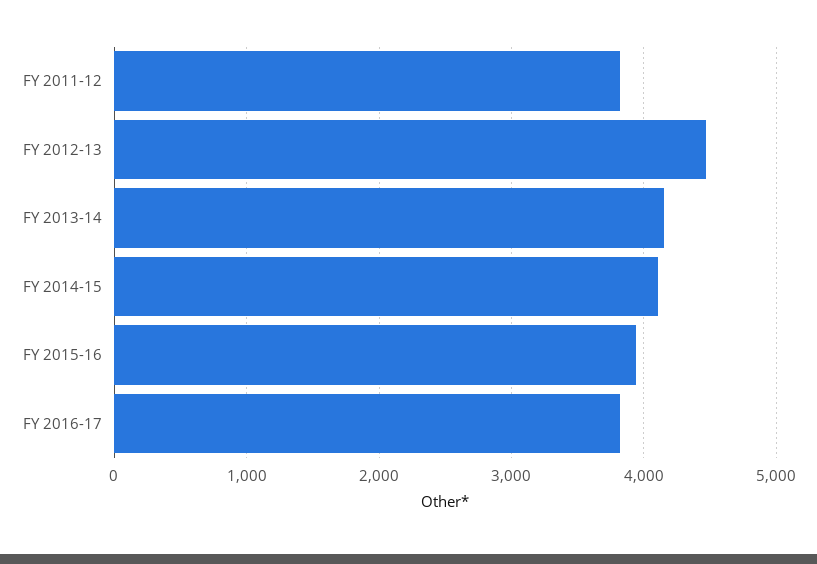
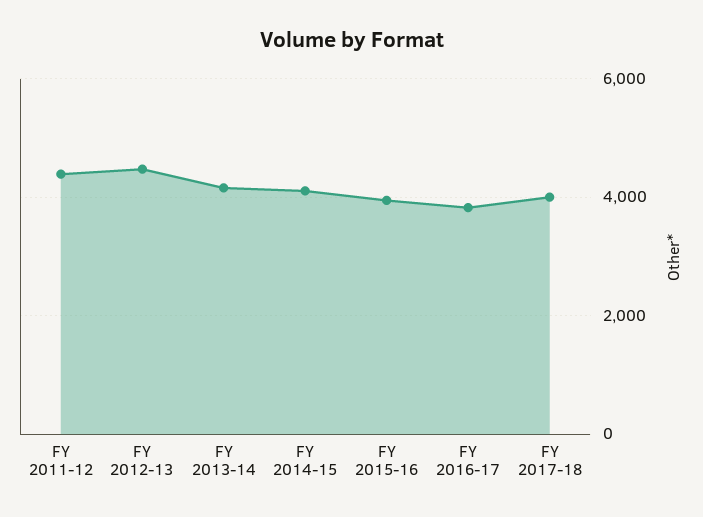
FY 2011-12: 3800 -> 4400
FY 2017-18: none -> 4000

